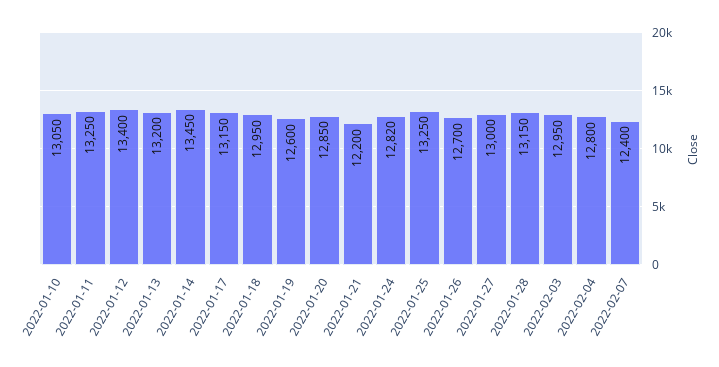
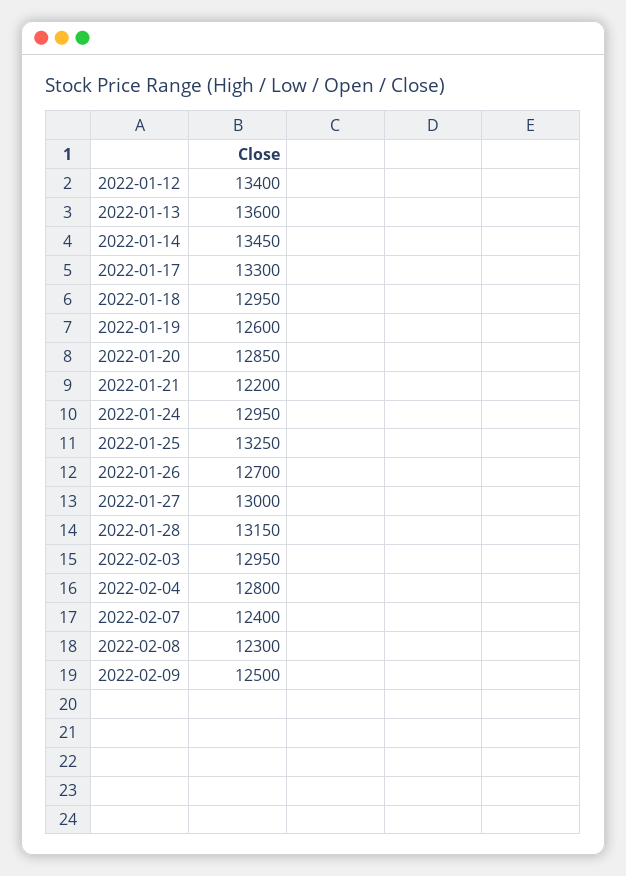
2022-01-10: 13050 -> none
2022-01-11: 13250 -> none
2022-01-13: 13200 -> 13600
2022-01-17: 13150 -> 13300
2022-01-24: 12820 -> 12950
2022-02-08: none -> 12300
2022-02-09: none -> 12500

